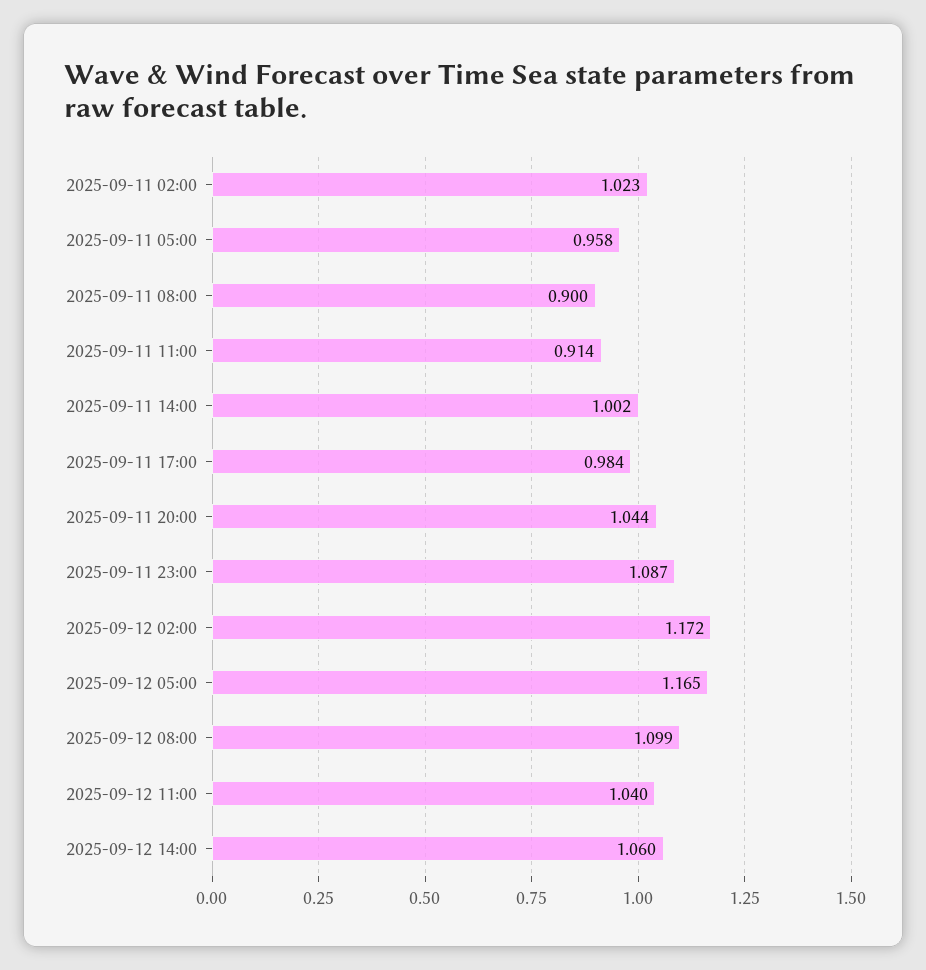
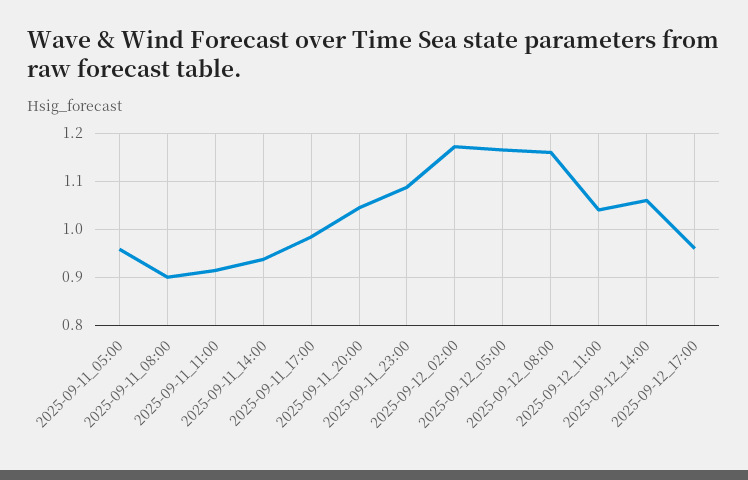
2025-09-11 02:00: 1.023 -> none
2025-09-11 14:00: 1.002 -> 0.94
2025-09-12 08:00: 1.099 -> 1.16
2025-09-12_17:00: none -> 0.96

